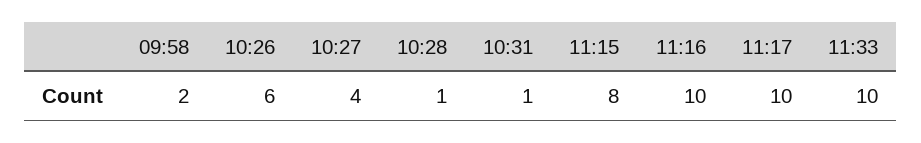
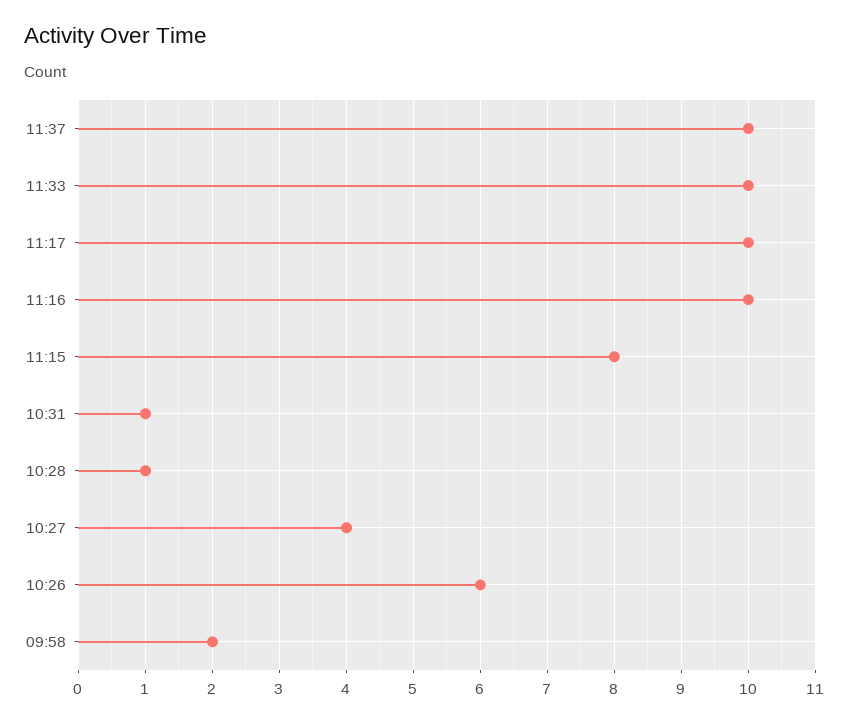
11:37: none -> 10

